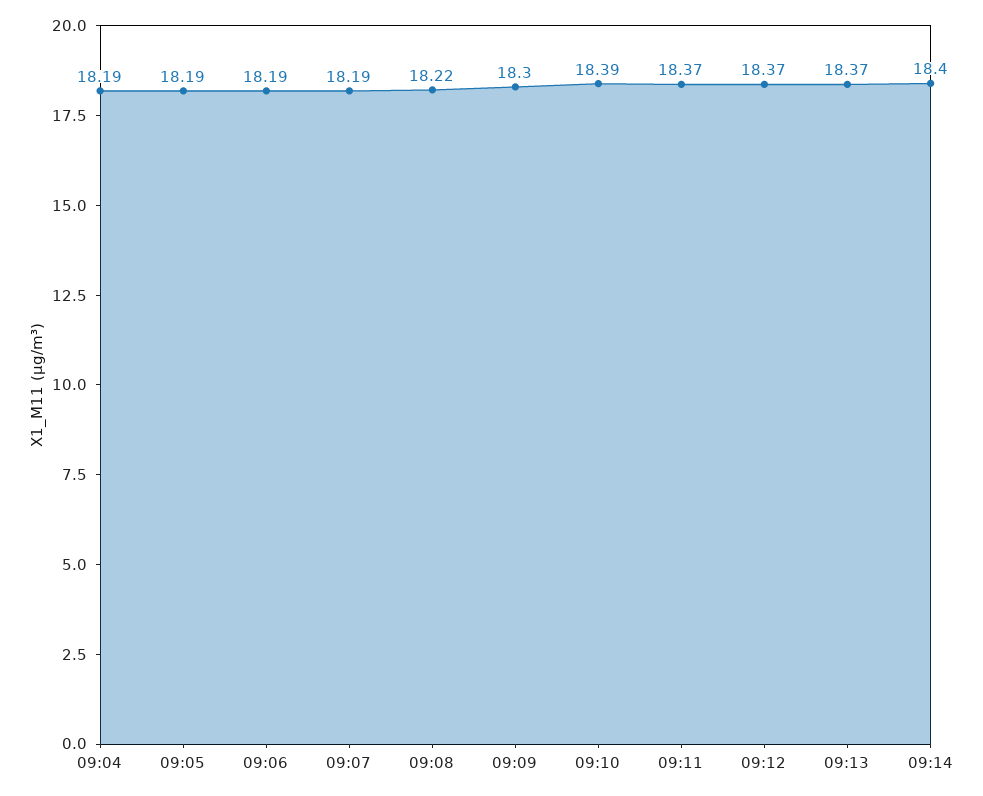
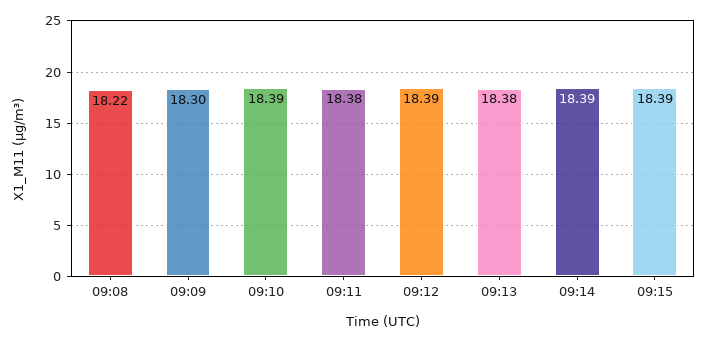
09:04: 18.19 -> none
09:05: 18.19 -> none
09:06: 18.19 -> none
09:07: 18.19 -> none
09:11: 18.37 -> 18.38
09:12: 18.37 -> 18.39
09:13: 18.37 -> 18.38
09:14: 18.4 -> 18.39
09:15: none -> 18.39

